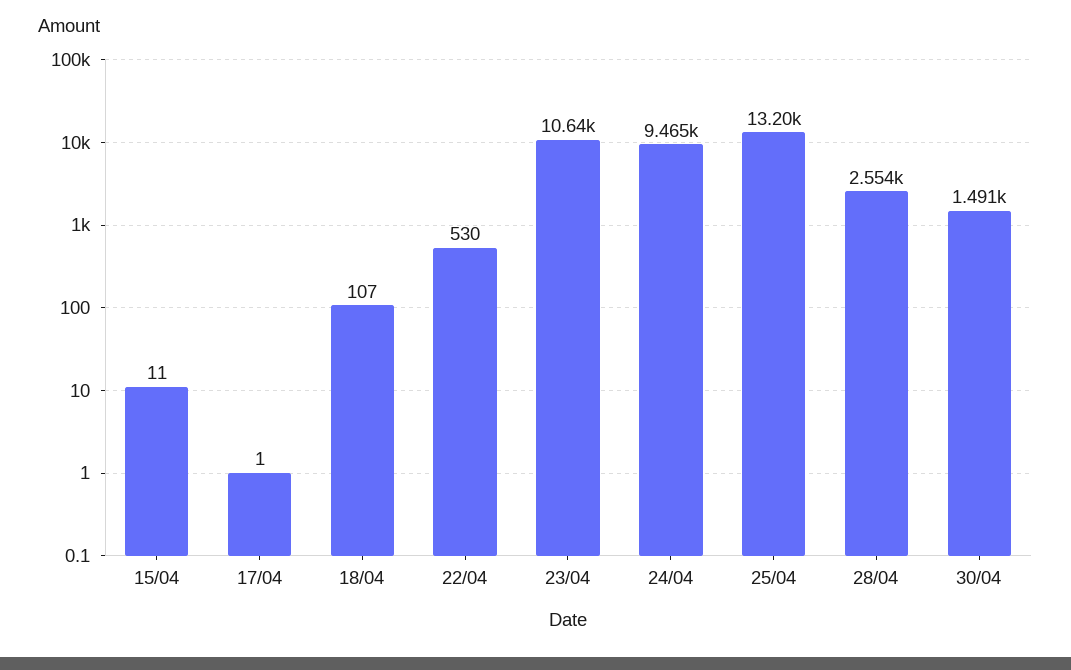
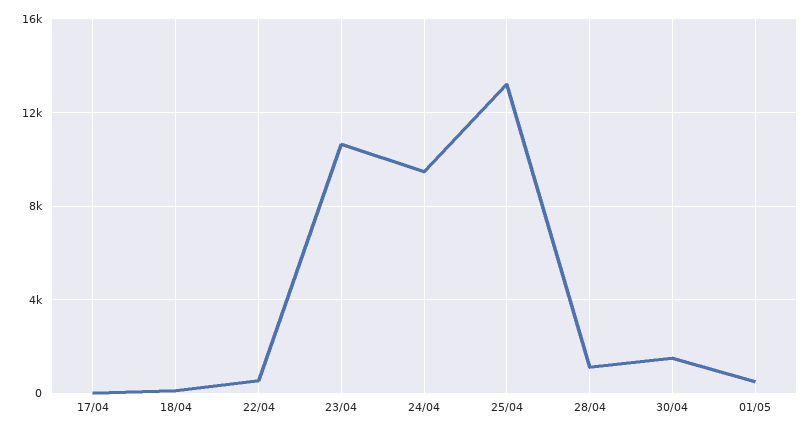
15/04: 11 -> none
28/04: 2554 -> 1000
01/05: none -> 500

